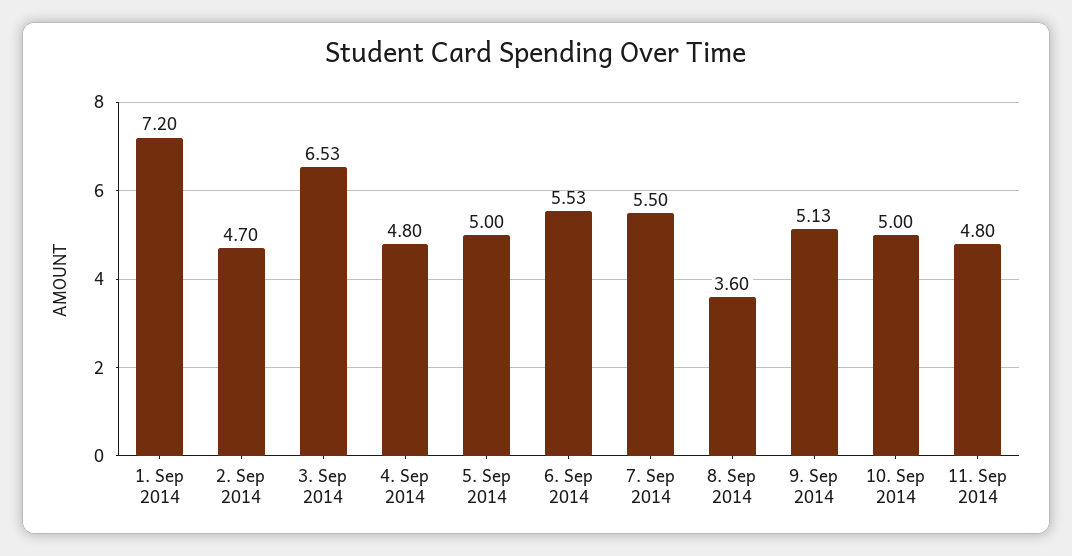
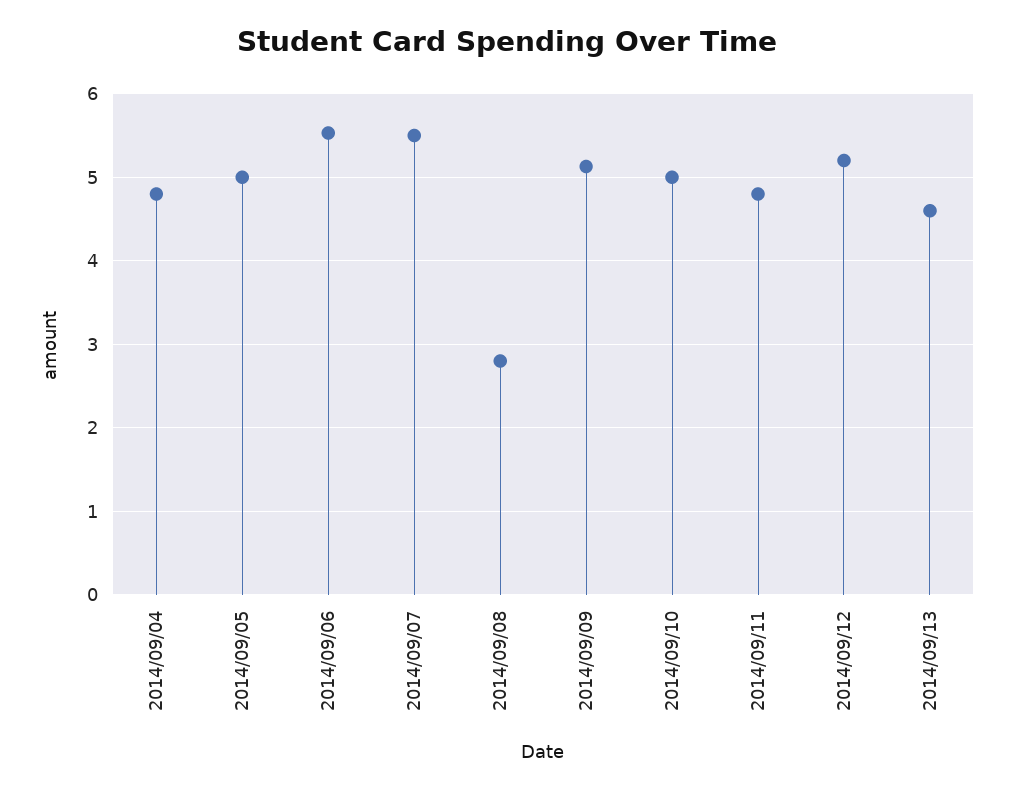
1. Sep 2014: 7.2 -> none
2. Sep 2014: 4.7 -> none
3. Sep 2014: 6.53 -> none
8. Sep 2014: 3.6 -> 2.8
2014/09/12: none -> 5.2
2014/09/13: none -> 4.6

